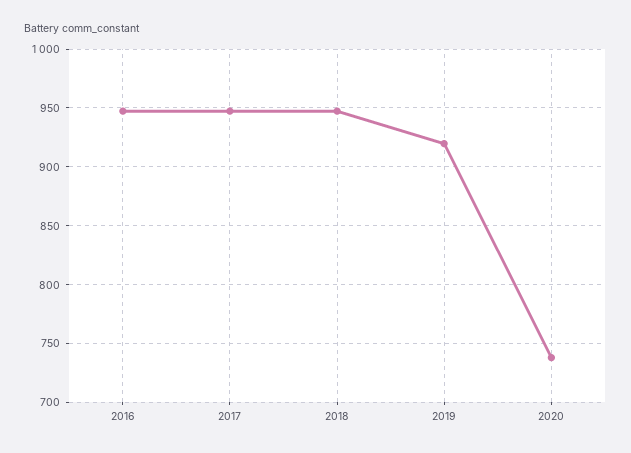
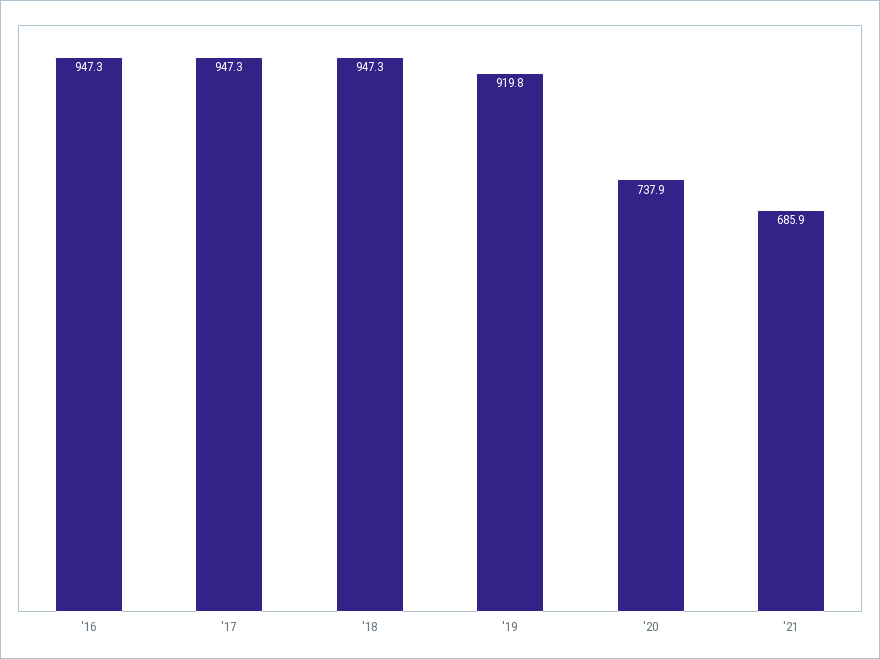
'21: none -> 685.9

